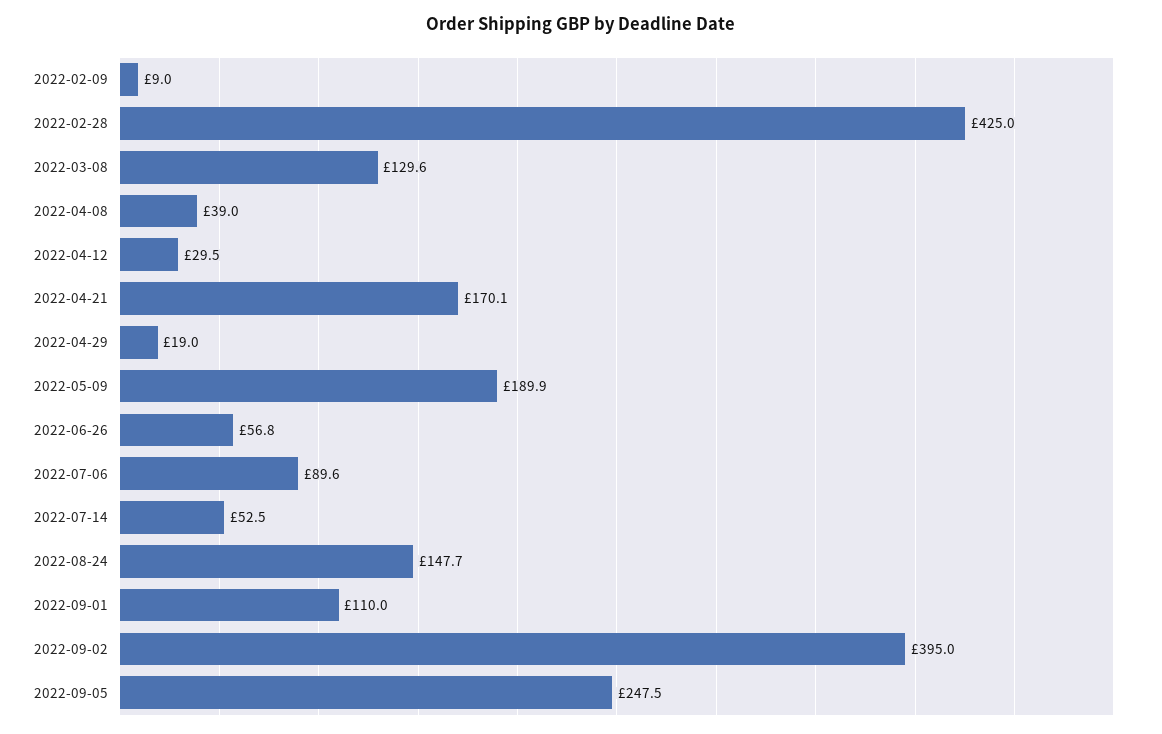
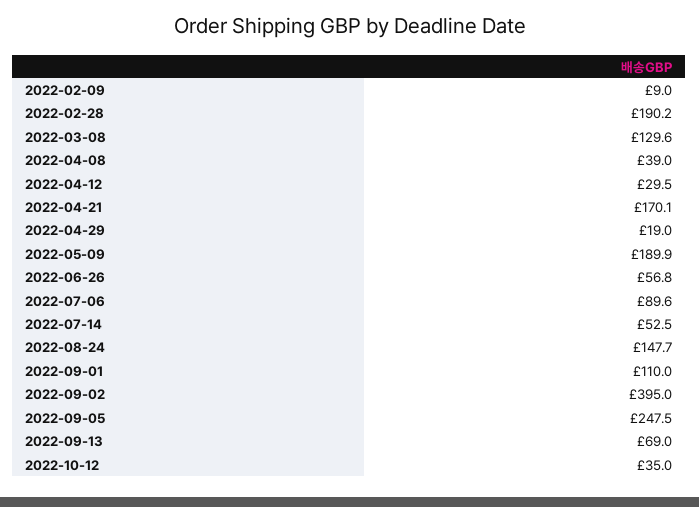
2022-02-28: 425 -> 190.2
2022-09-13: none -> 69
2022-10-12: none -> 35

